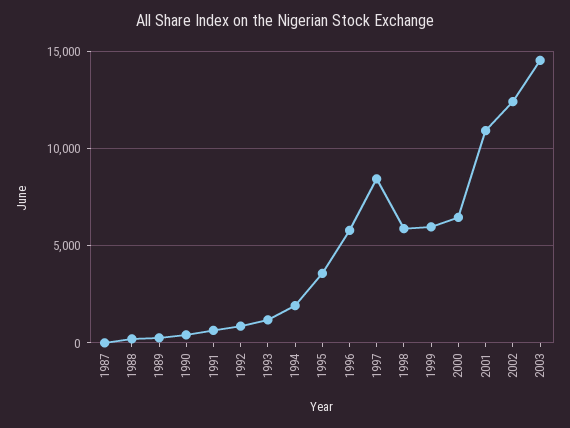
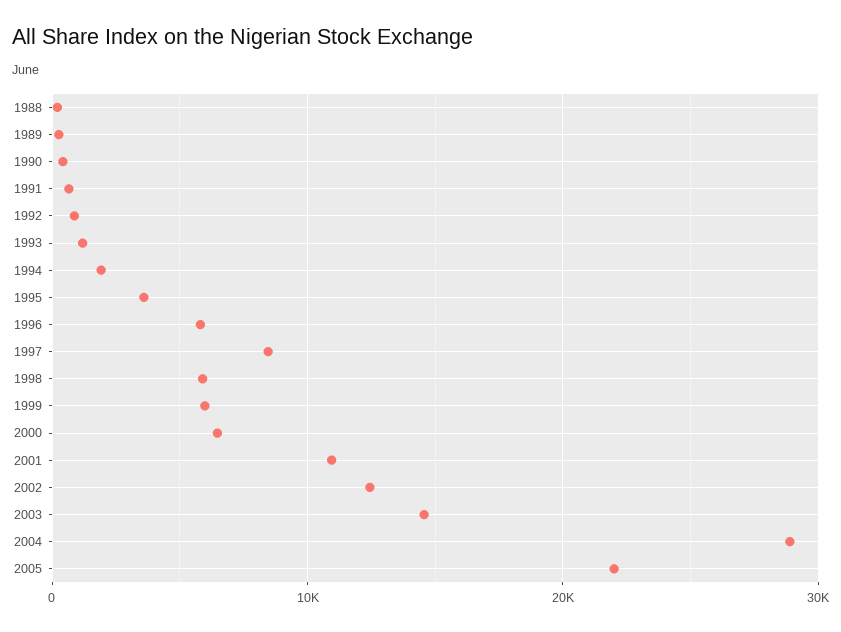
1987: 0 -> none
2004: none -> 29000
2005: none -> 22000

